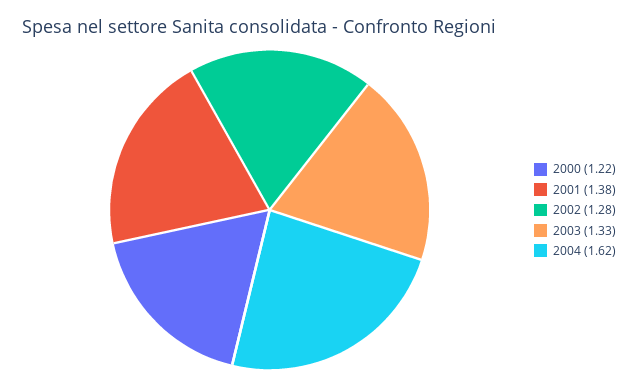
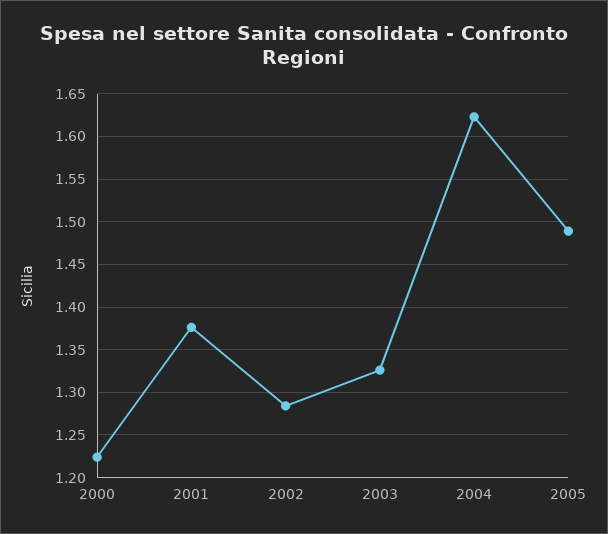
2005: none -> 1.49

